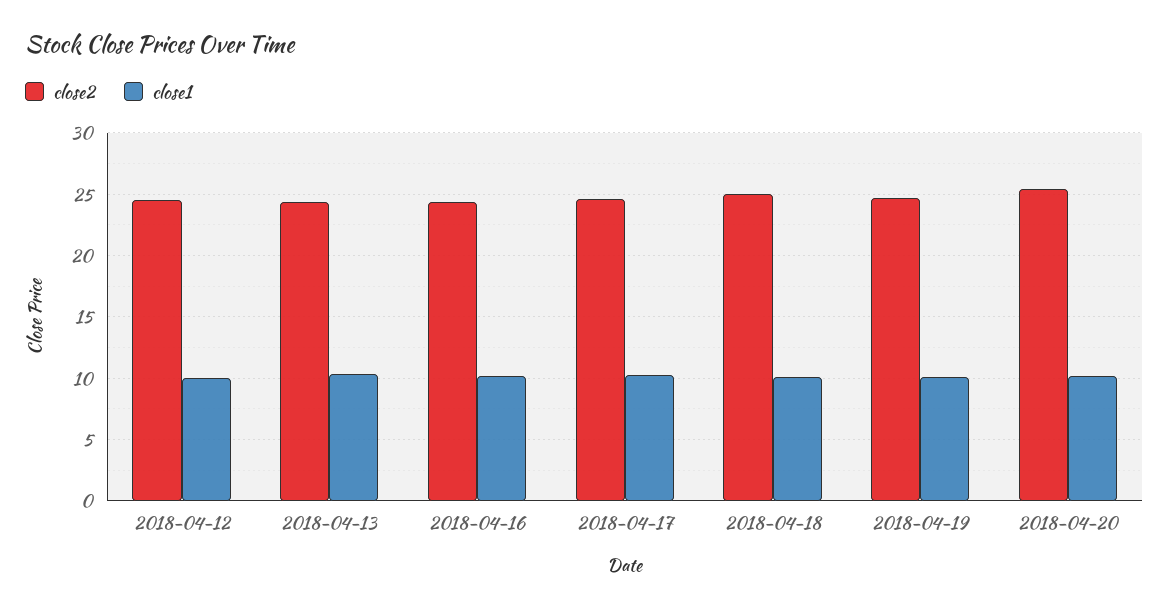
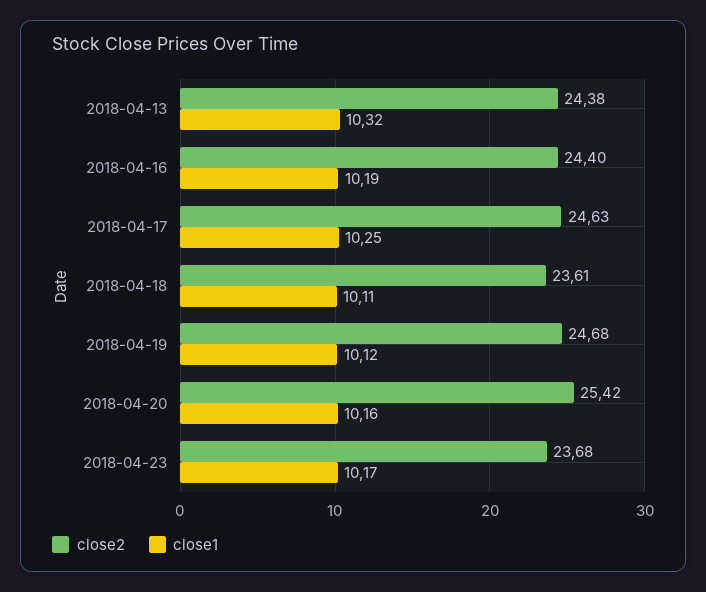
close2, 2018-04-12: 24.5 -> none
close1, 2018-04-12: 10 -> none
close2, 2018-04-18: 25 -> 23.61
close2, 2018-04-23: none -> 23.68
close1, 2018-04-23: none -> 10.17

